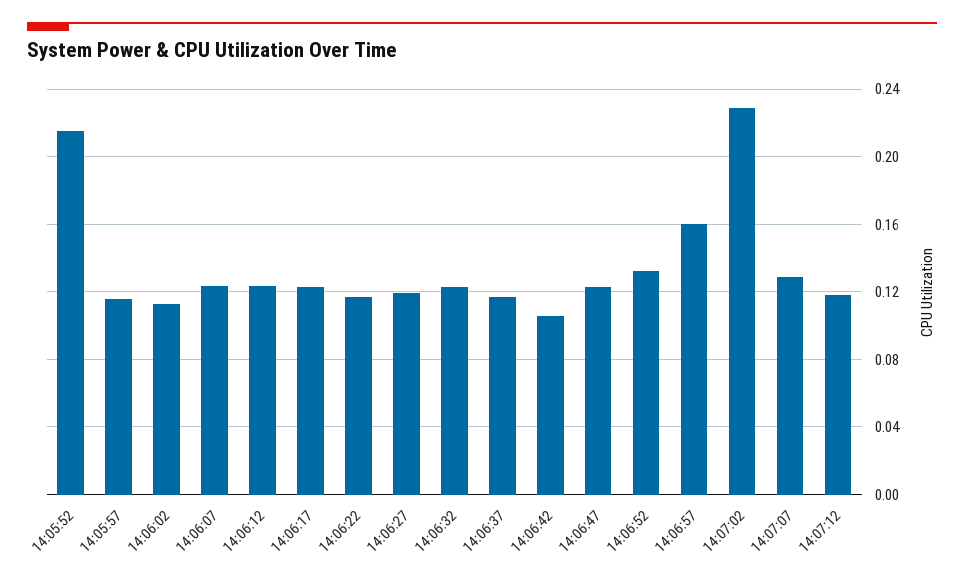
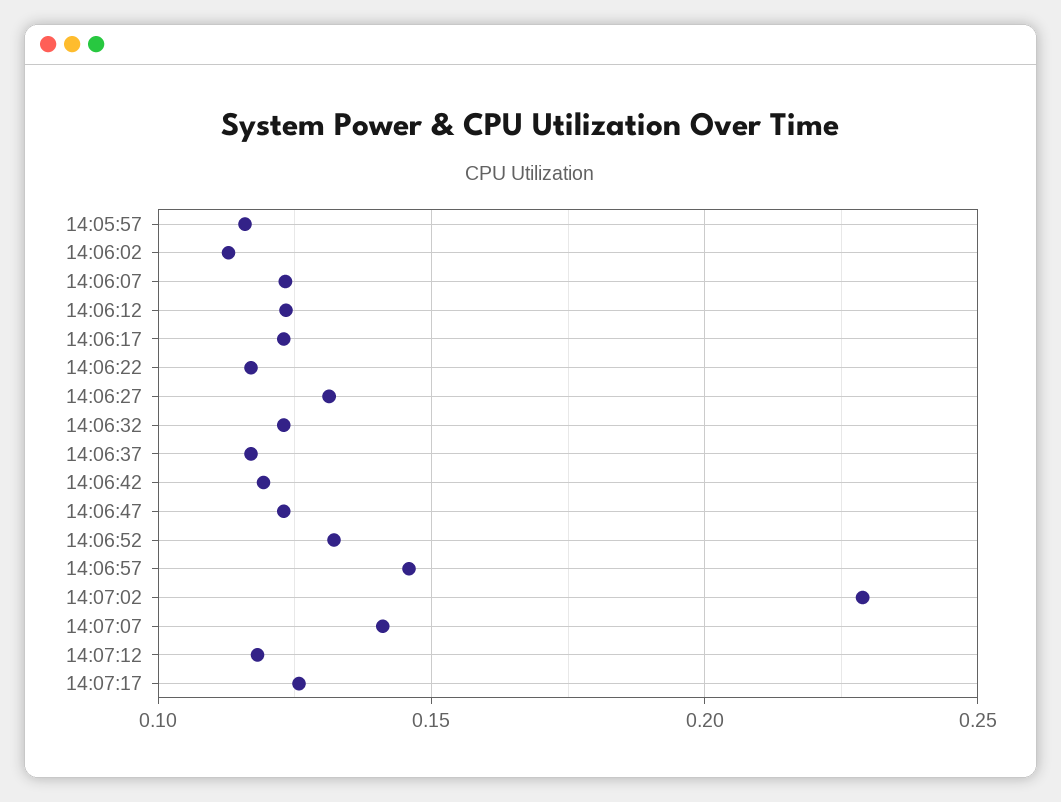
14:05:52: 0.215 -> none
14:06:27: 0.12 -> 0.13
14:06:42: 0.105 -> 0.12
14:06:57: 0.16 -> 0.145
14:07:07: 0.13 -> 0.14
14:07:17: none -> 0.125

